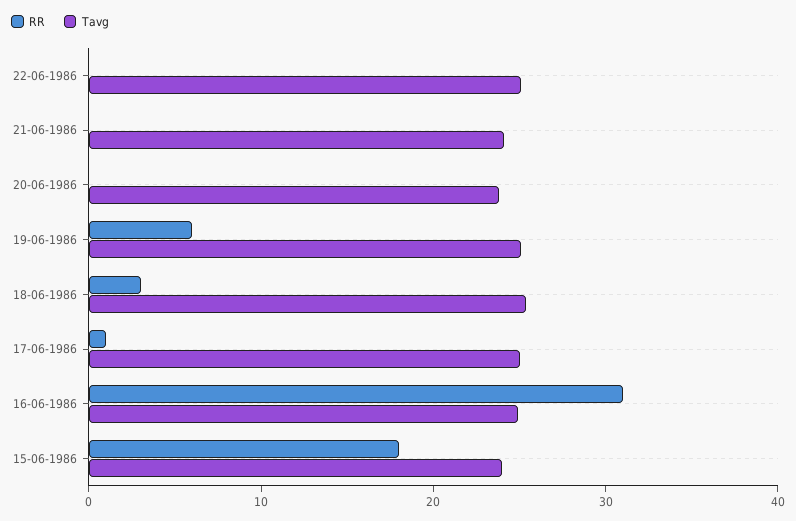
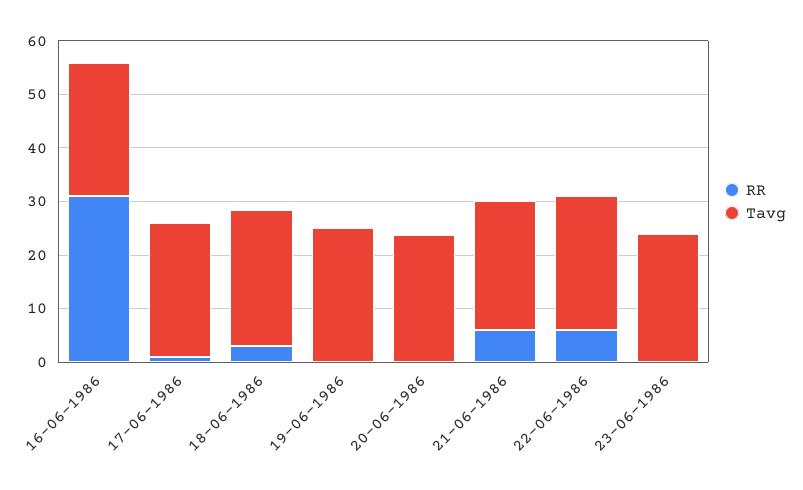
RR, 22-06-1986: 0 -> 6
RR, 21-06-1986: 0 -> 6
RR, 19-06-1986: 6 -> 0
RR, 15-06-1986: 18 -> none
Tavg, 15-06-1986: 24 -> none
RR, 23-06-1986: none -> 0
Tavg, 23-06-1986: none -> 24

